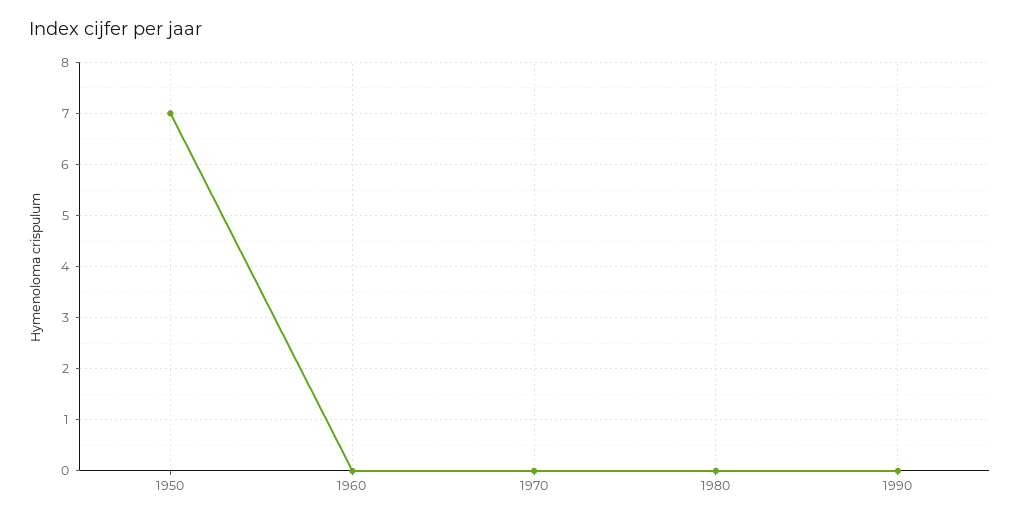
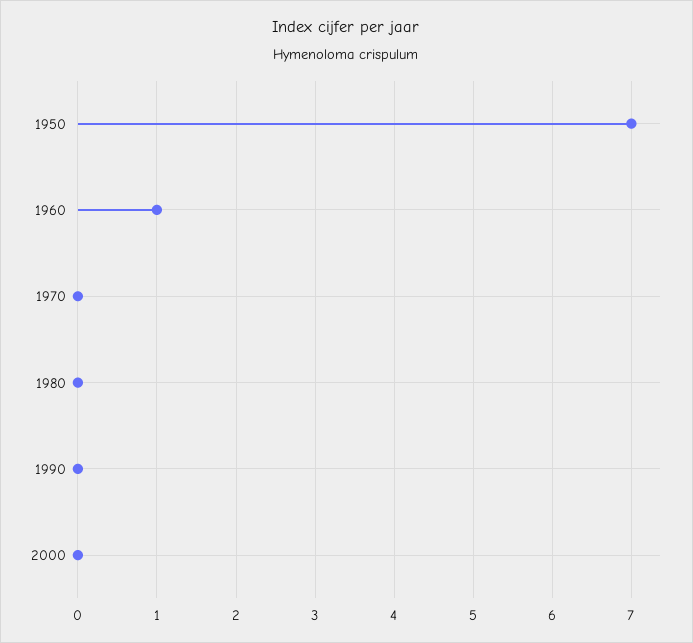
1960: 0 -> 1
2000: none -> 0

